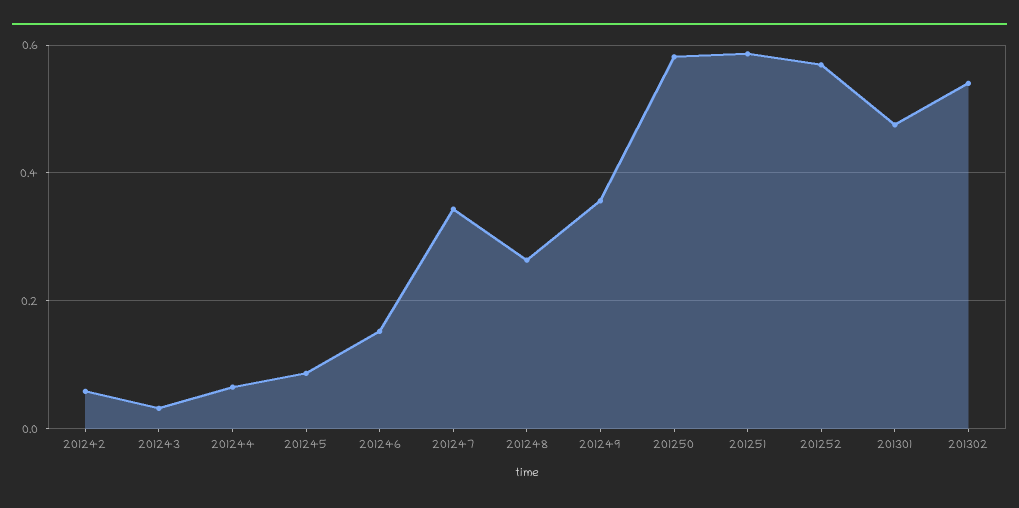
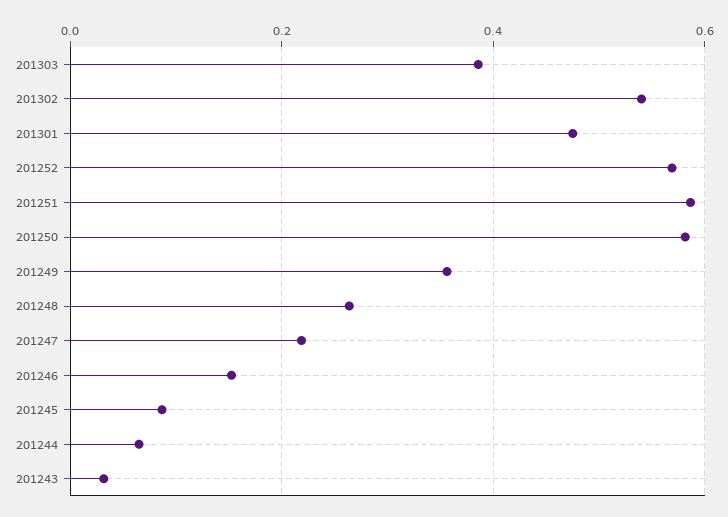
201242: 0.06 -> none
201247: 0.34 -> 0.22
201303: none -> 0.38

